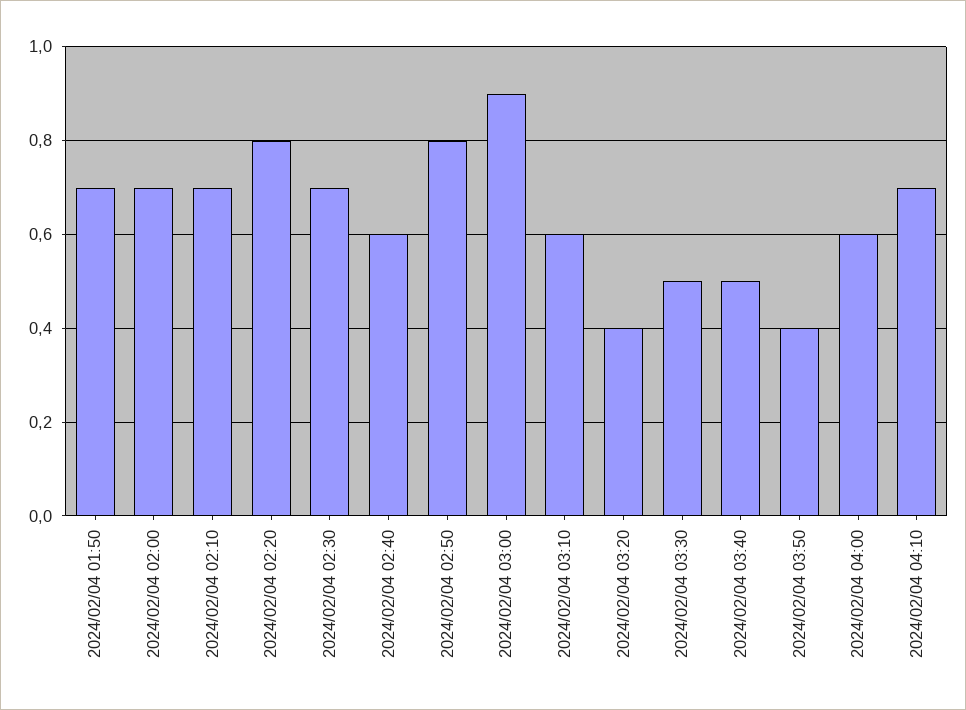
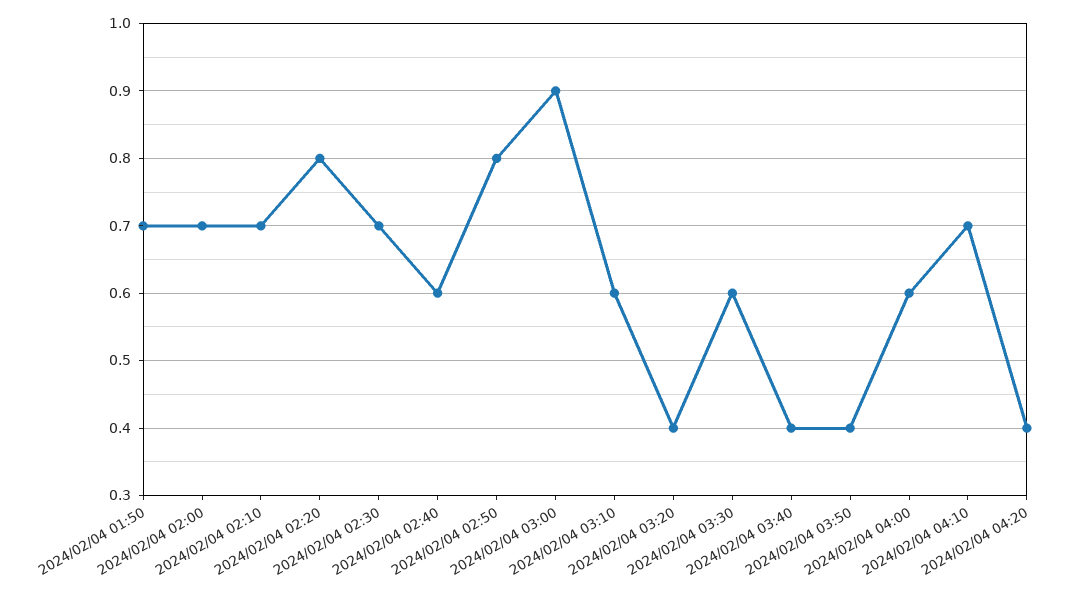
2024/02/04 03:30: 0.5 -> 0.6
2024/02/04 03:40: 0.5 -> 0.4
2024/02/04 04:20: none -> 0.4

